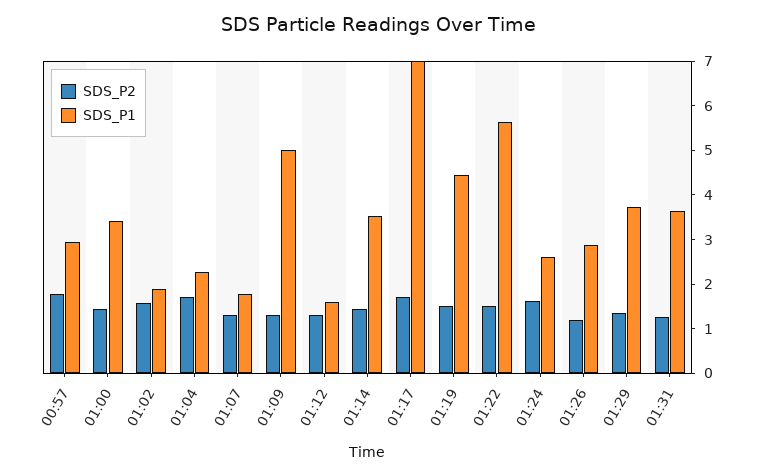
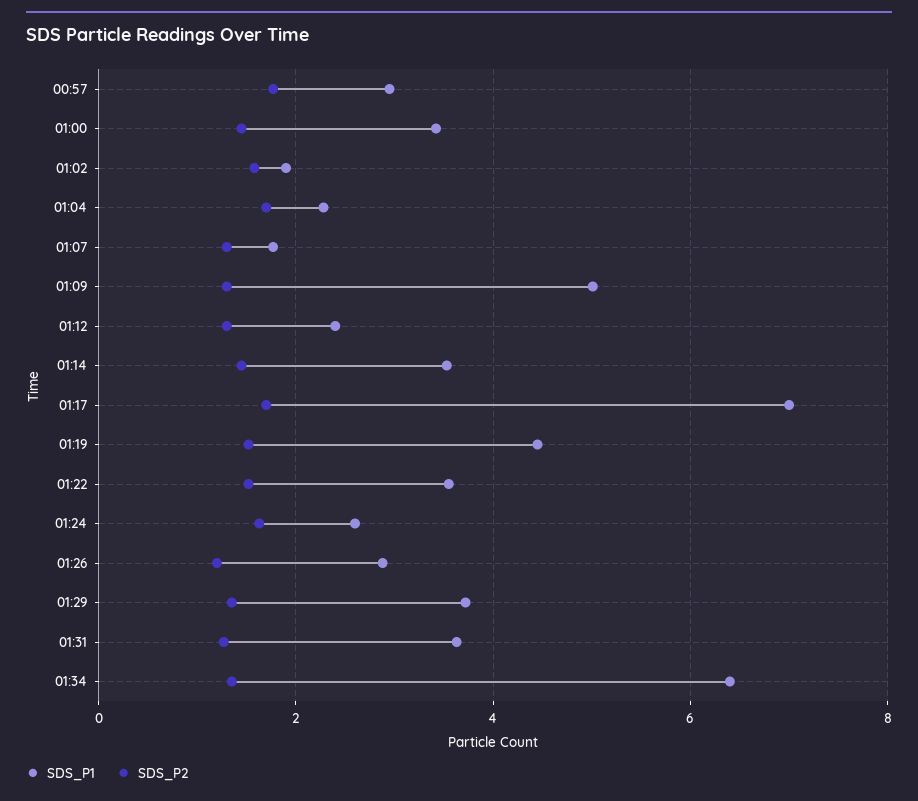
SDS_P1, 01:12: 1.6 -> 2.4
SDS_P1, 01:22: 5.6 -> 3.6
SDS_P1, 01:34: none -> 6.4
SDS_P2, 01:34: none -> 1.4

